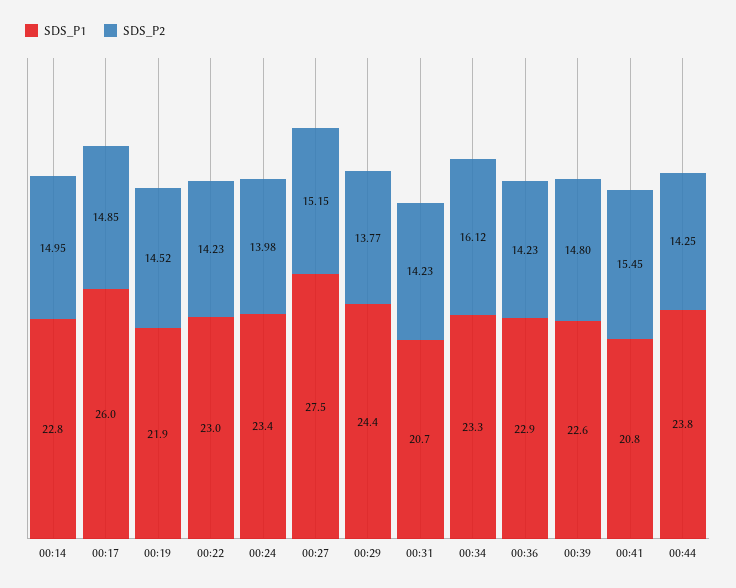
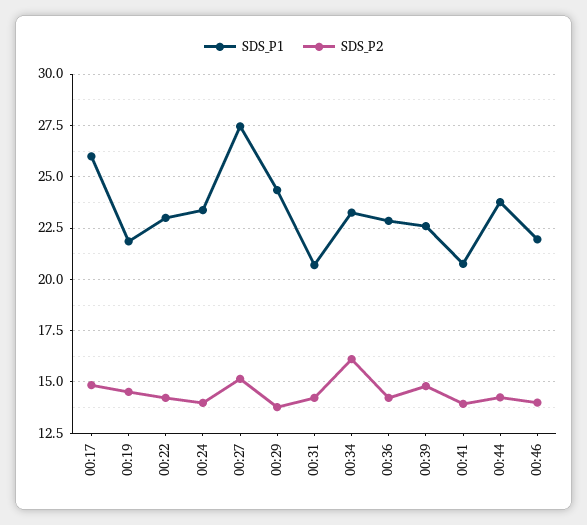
SDS_P1, 00:14: 22.8 -> none
SDS_P2, 00:14: 14.95 -> none
SDS_P2, 00:41: 15.45 -> 14
SDS_P1, 00:46: none -> 22
SDS_P2, 00:46: none -> 14

